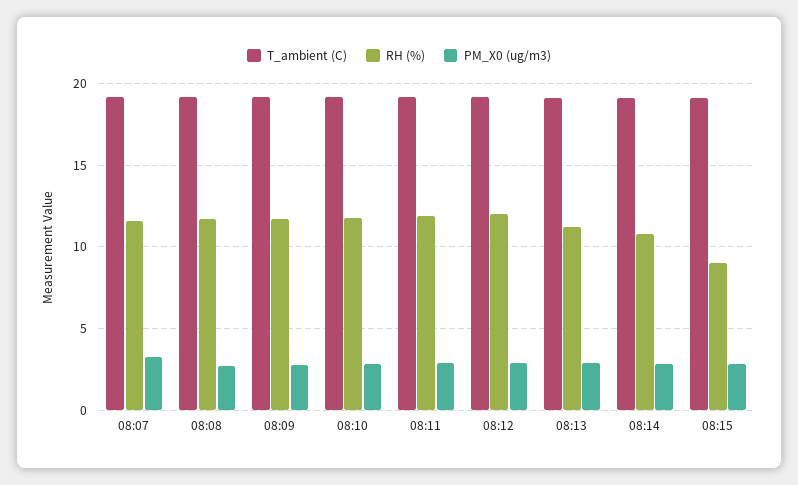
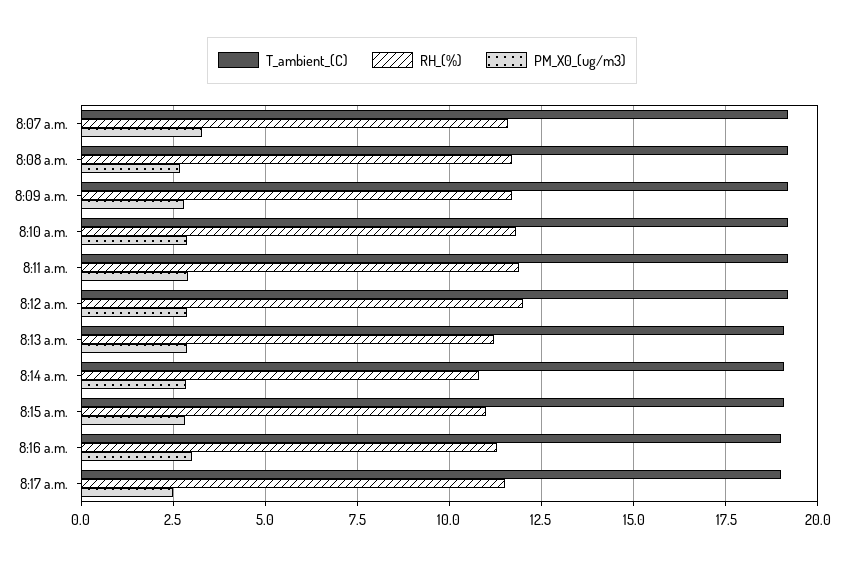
RH (%), 08:15: 9 -> 11
T_ambient (C), 8:16 a.m.: none -> 19
RH (%), 8:16 a.m.: none -> 11.25
PM_X0 (ug/m3), 8:16 a.m.: none -> 3
T_ambient (C), 8:17 a.m.: none -> 19
RH (%), 8:17 a.m.: none -> 11.5
PM_X0 (ug/m3), 8:17 a.m.: none -> 2.5

